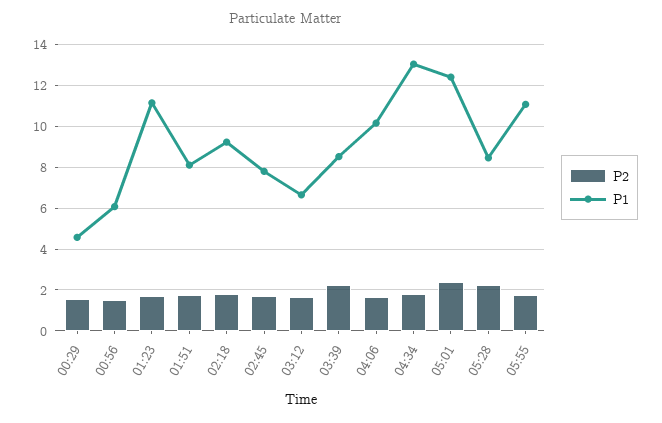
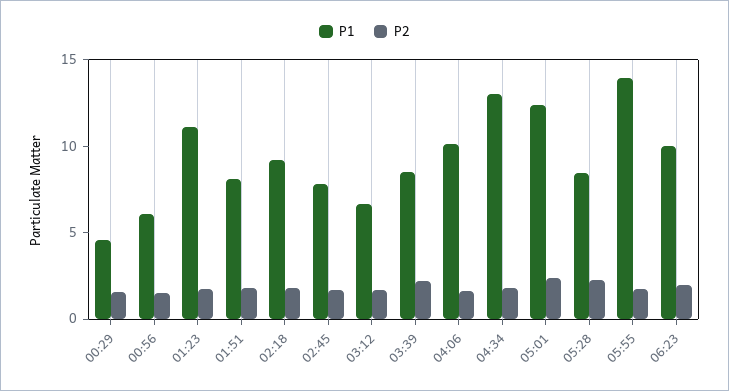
P1, 05:55: 11 -> 14
P1, 06:23: none -> 10
P2, 06:23: none -> 2

